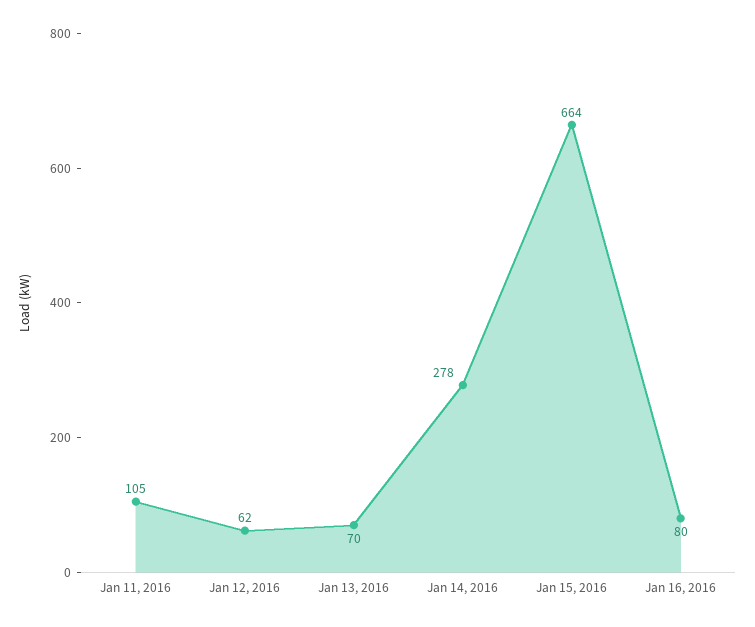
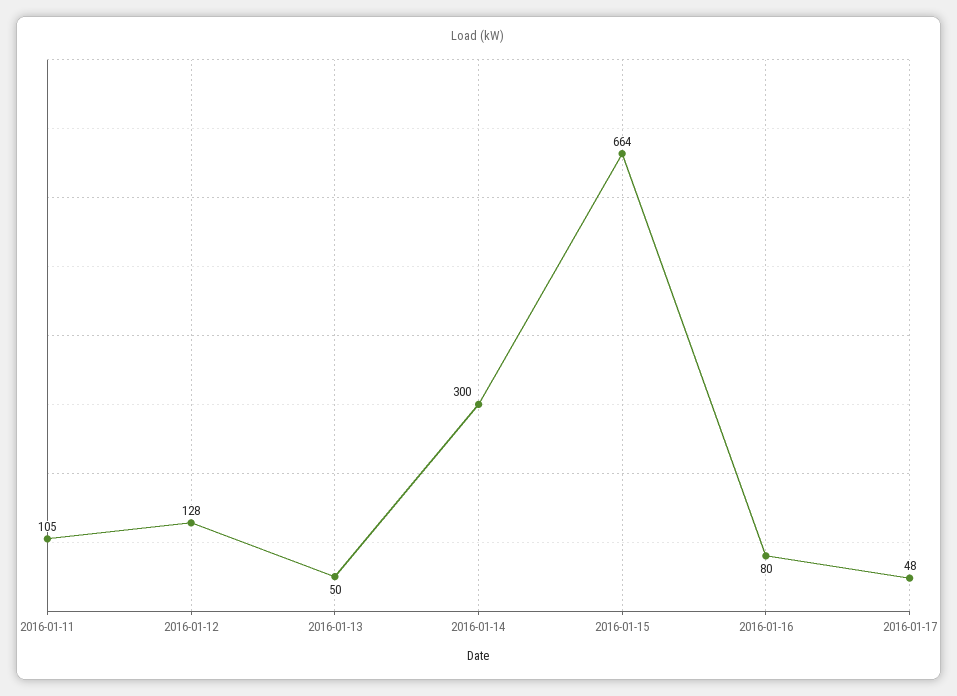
Jan 12, 2016: 62 -> 128
Jan 13, 2016: 70 -> 50
Jan 14, 2016: 278 -> 300
2016-01-17: none -> 48

